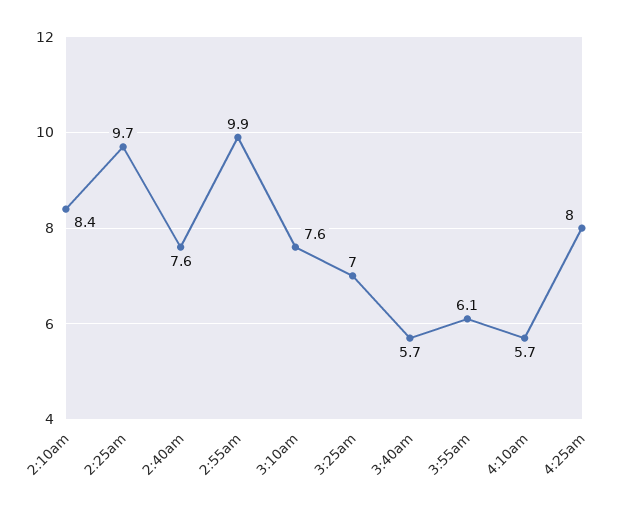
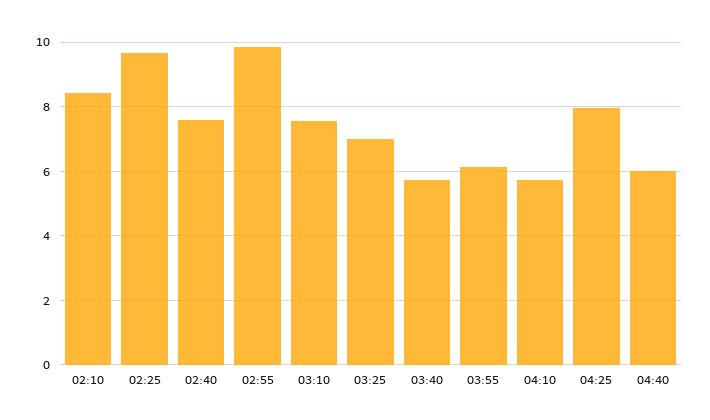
04:40: none -> 6

